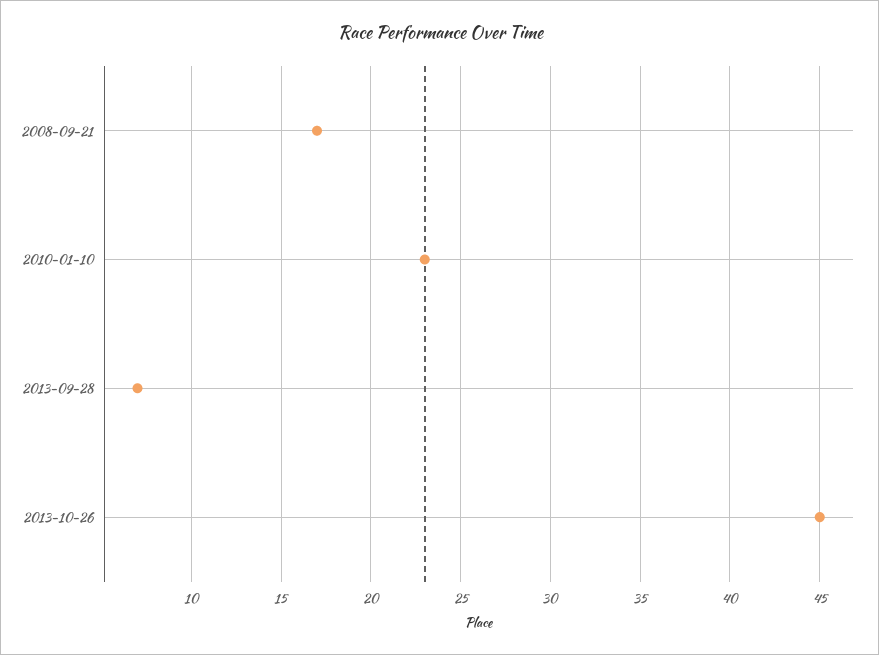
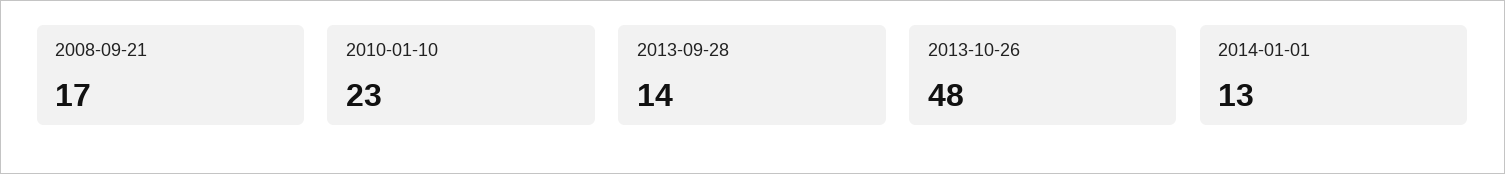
2013-09-28: 7 -> 14
2013-10-26: 45 -> 48
2014-01-01: none -> 13

